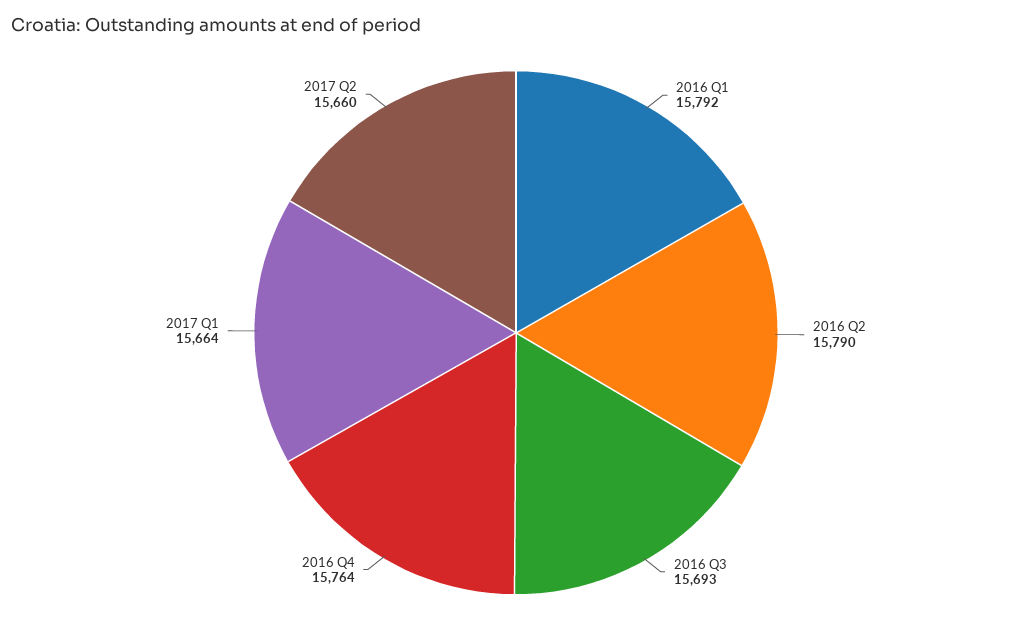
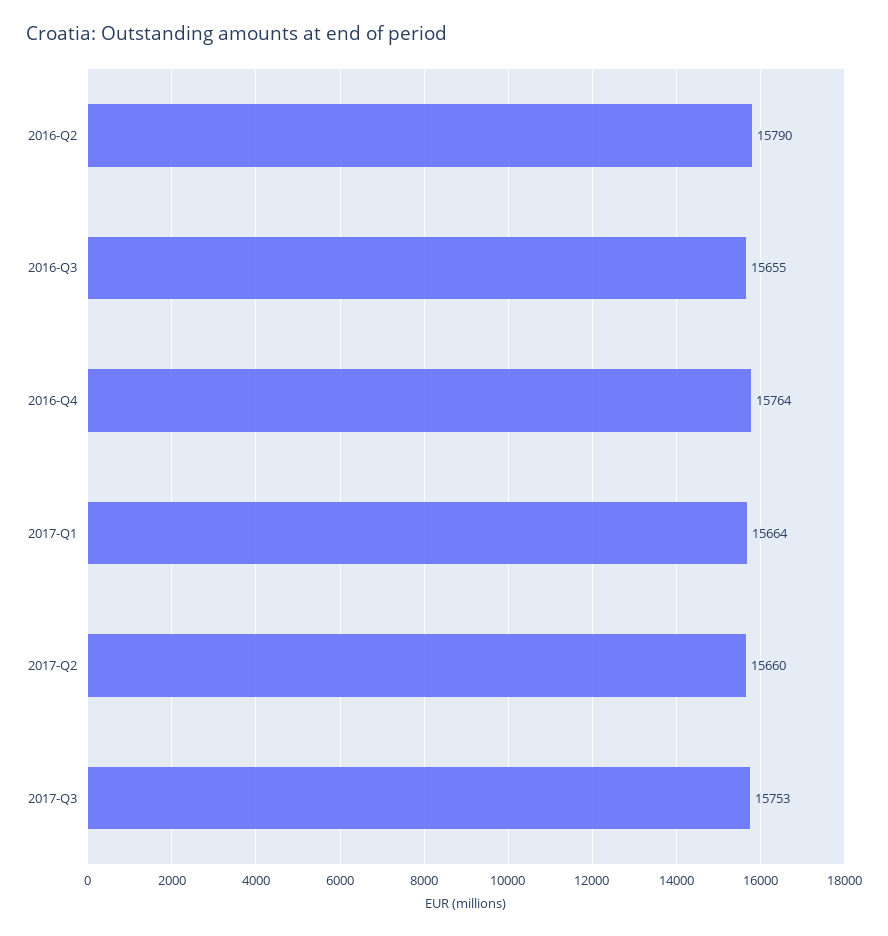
2016 Q1: 15792 -> none
2016 Q3: 15693 -> 15655
2017-Q3: none -> 15753

